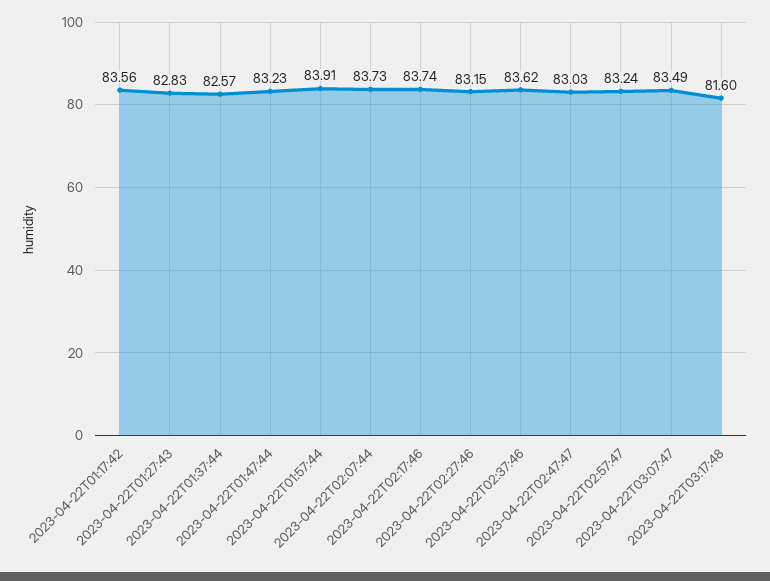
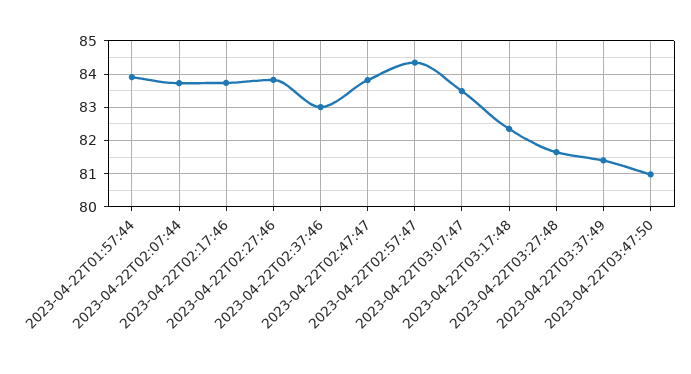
2023-04-22T01:17:42: 83.56 -> none
2023-04-22T01:27:43: 82.83 -> none
2023-04-22T01:37:44: 82.57 -> none
2023-04-22T01:47:44: 83.23 -> none
2023-04-22T02:27:46: 83.15 -> 83.8
2023-04-22T02:37:46: 83.62 -> 83
2023-04-22T02:47:47: 83.03 -> 83.8
2023-04-22T02:57:47: 83.24 -> 84.4
2023-04-22T03:17:48: 81.6 -> 82.4
2023-04-22T03:27:48: none -> 81.6
2023-04-22T03:37:49: none -> 81.4
2023-04-22T03:47:50: none -> 81

